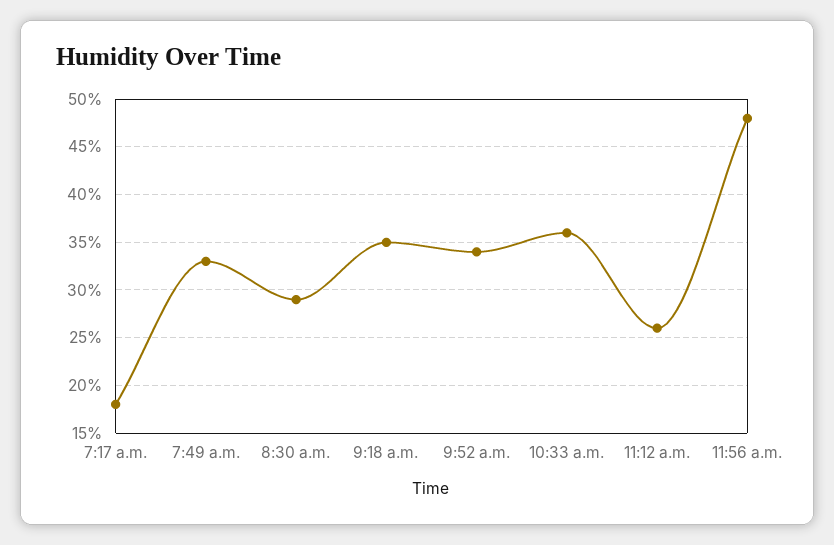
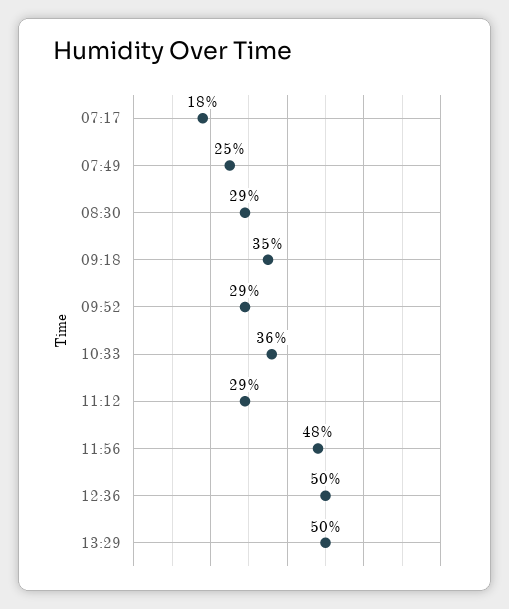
7:49 a.m.: 33 -> 25
9:52 a.m.: 34 -> 29
11:12 a.m.: 26 -> 29
12:36: none -> 50
13:29: none -> 50

